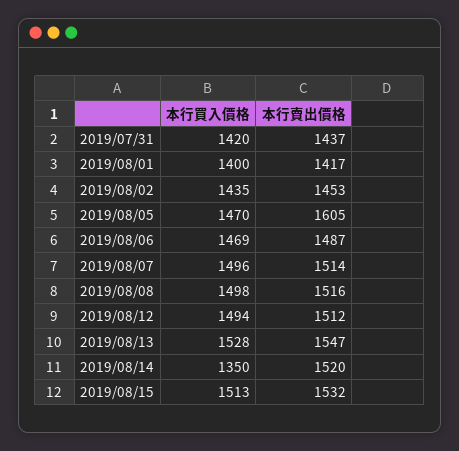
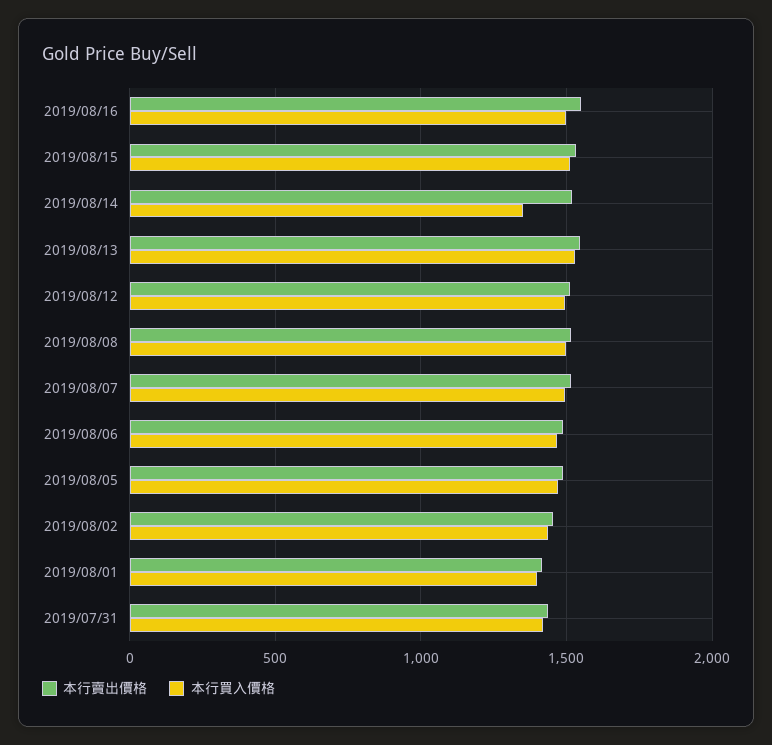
本行賣出價格, 2019/08/05: 1605 -> 1500
本行賣出價格, 2019/08/16: none -> 1550
本行買入價格, 2019/08/16: none -> 1500

